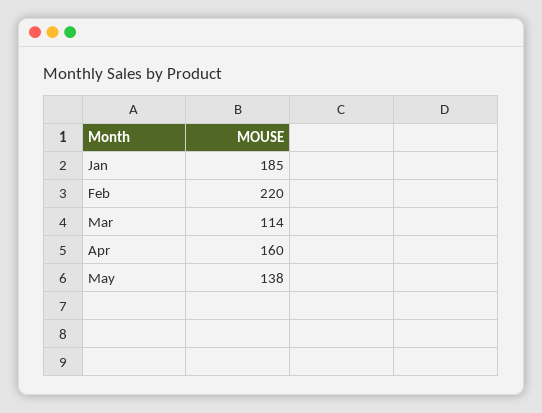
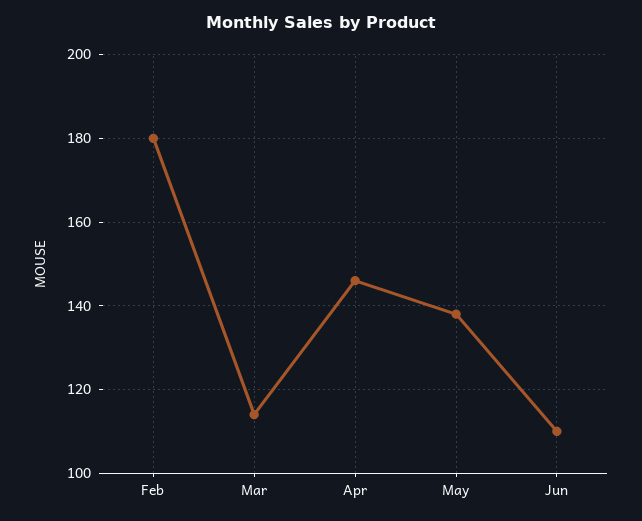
Jan: 185 -> none
Feb: 220 -> 180
Apr: 160 -> 145
Jun: none -> 110

